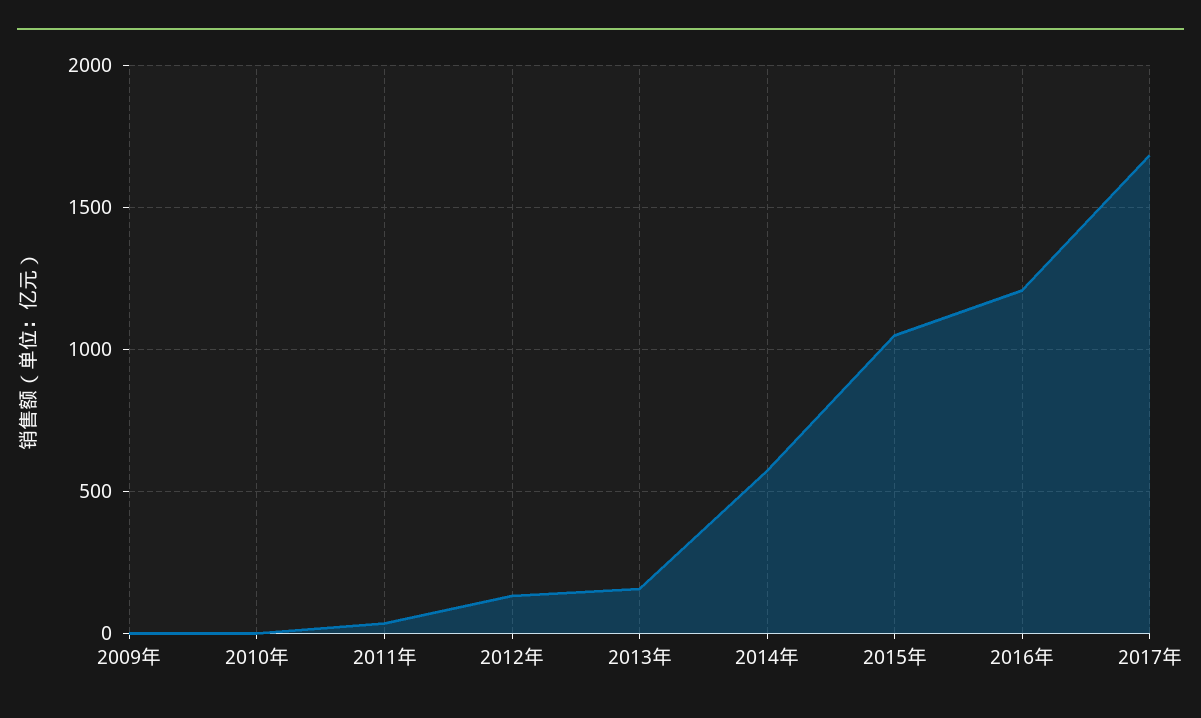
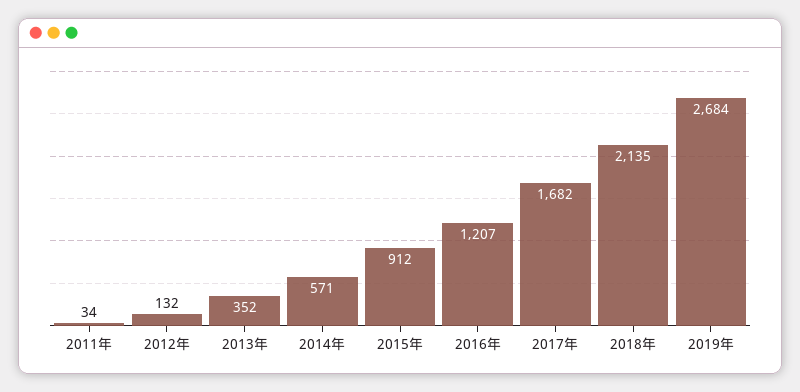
2009年: 0 -> none
2010年: 0 -> none
2013年: 150 -> 352
2015年: 1050 -> 912
2018年: none -> 2135
2019年: none -> 2684

